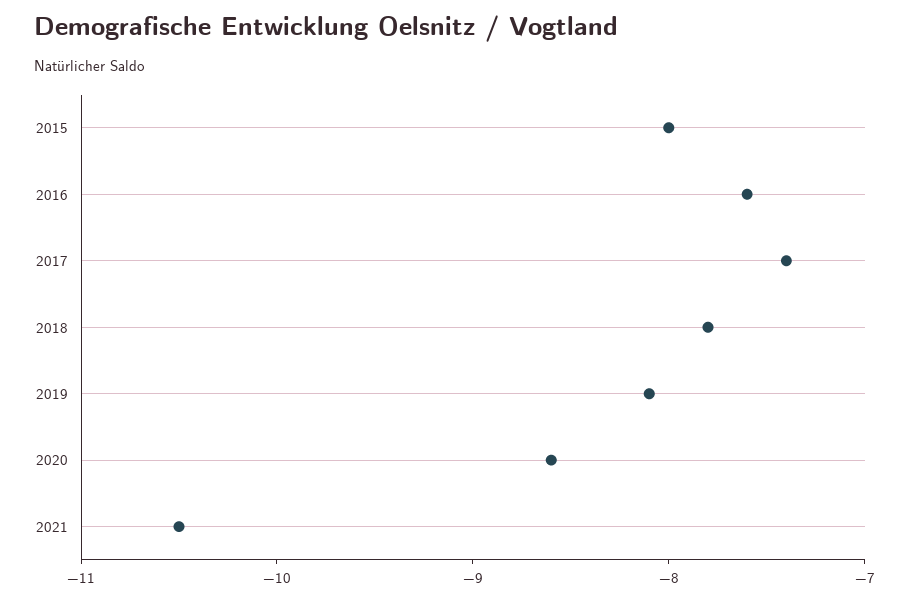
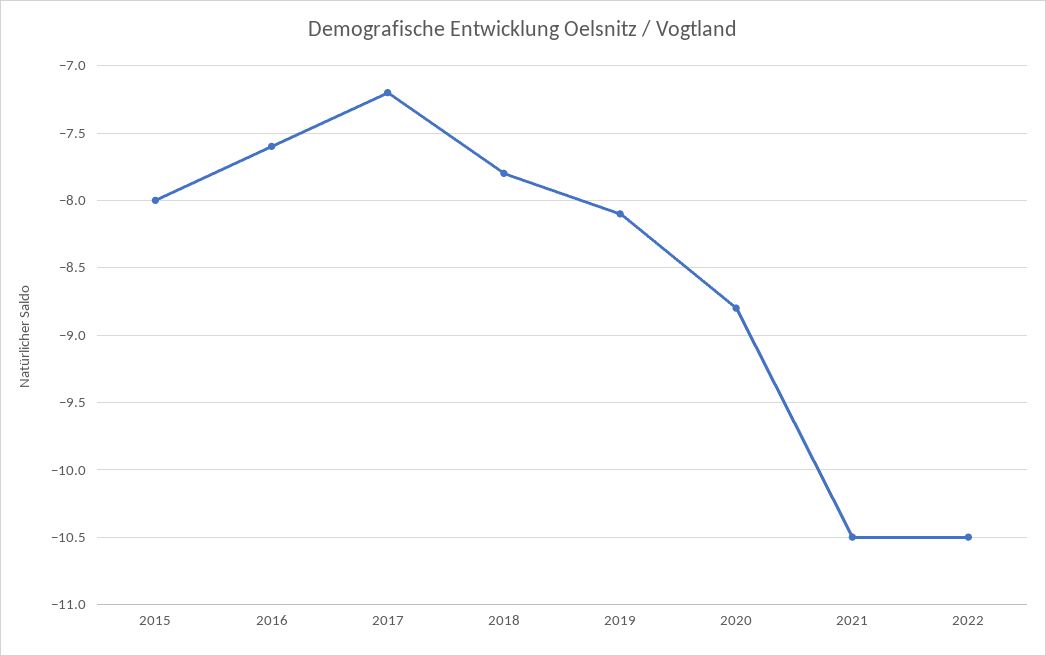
2017: -7.4 -> -7.2
2020: -8.6 -> -8.8
2022: none -> -10.5

